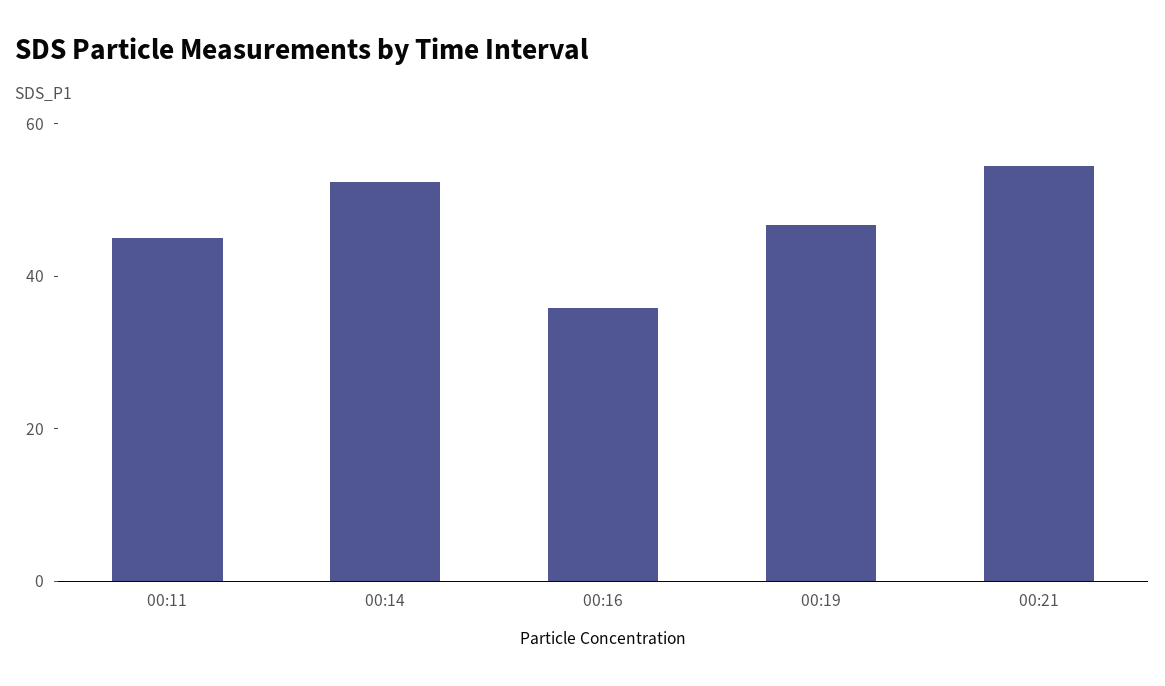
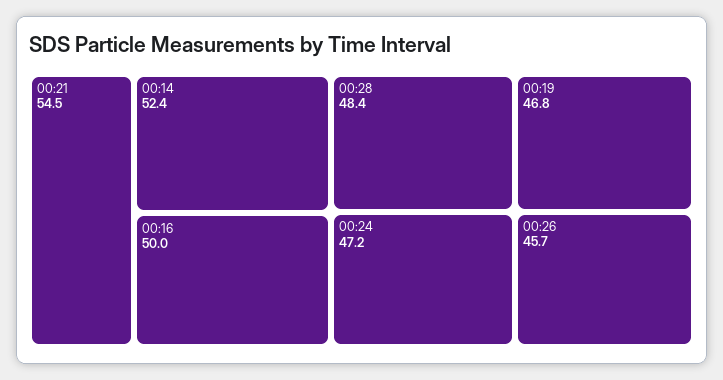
00:11: 45 -> none
00:16: 35 -> 50
00:28: none -> 48.4
00:24: none -> 47.2
00:26: none -> 45.7

